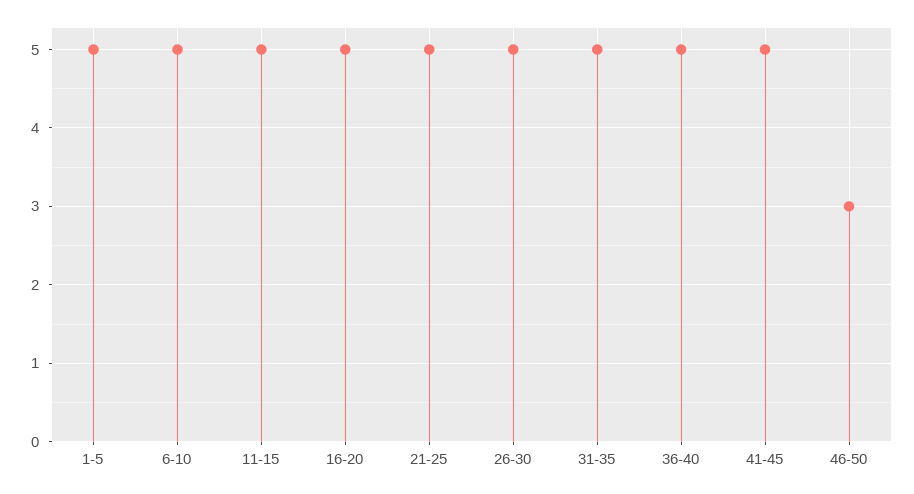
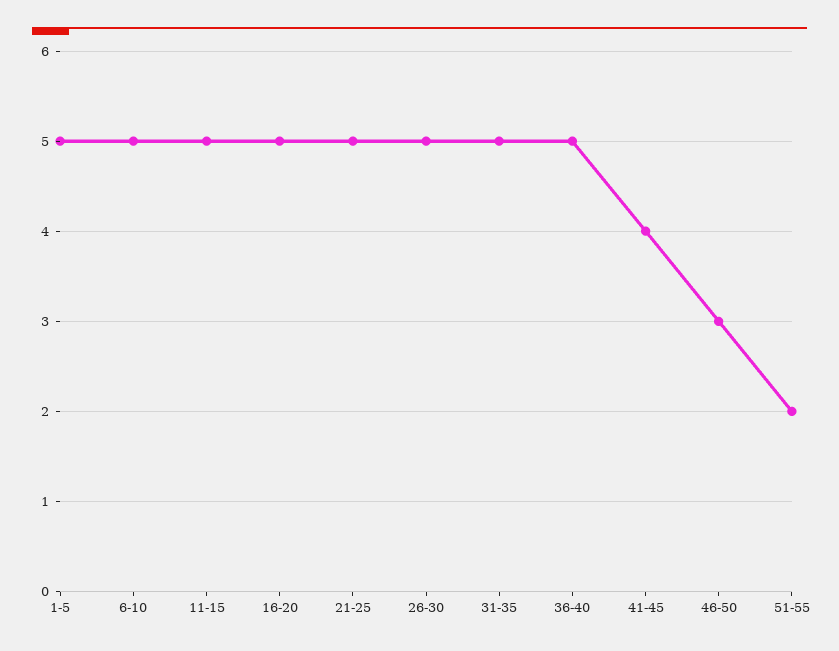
41-45: 5 -> 4
51-55: none -> 2

